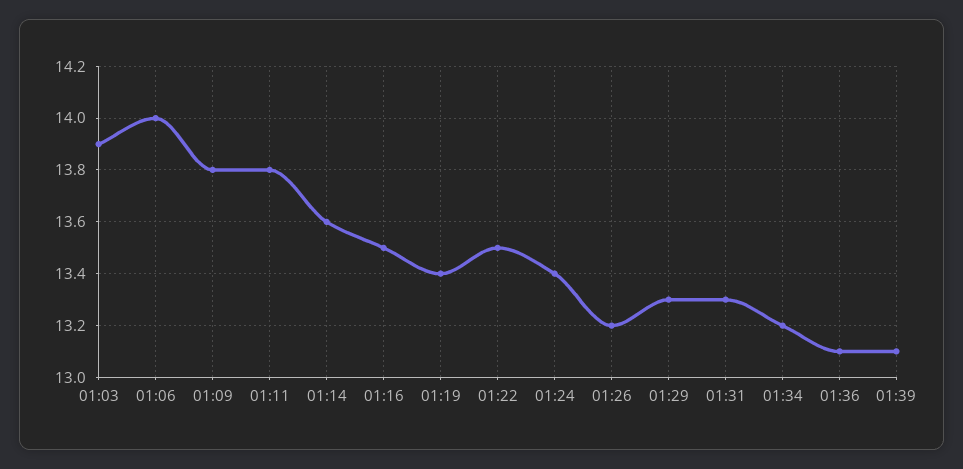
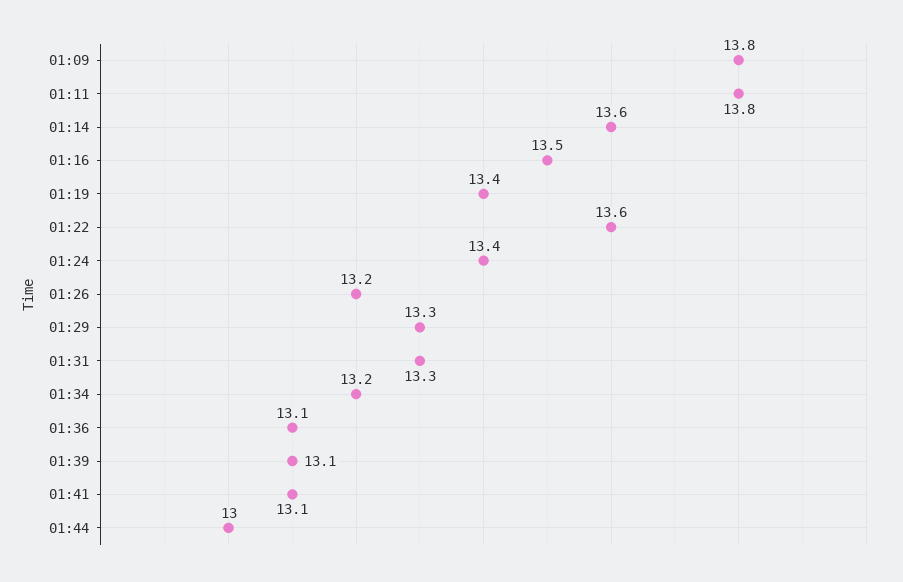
01:03: 13.9 -> none
01:06: 14 -> none
01:22: 13.5 -> 13.6
01:41: none -> 13.1
01:44: none -> 13

